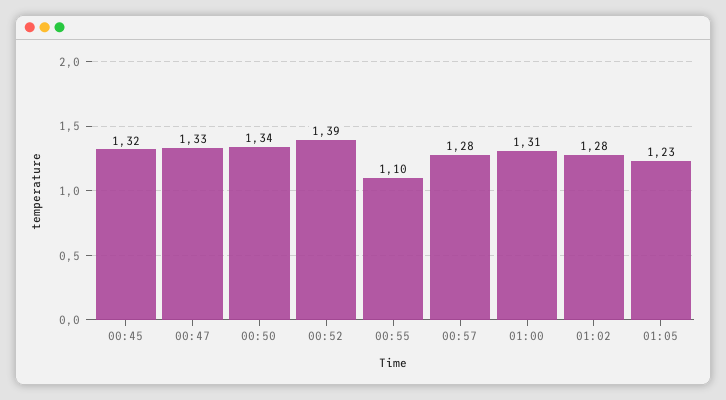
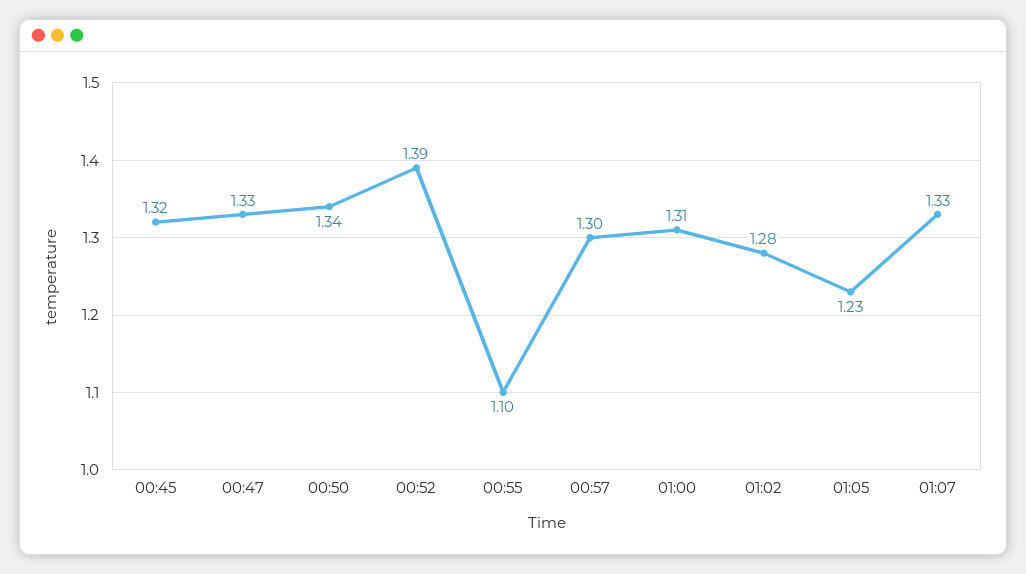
00:57: 1.28 -> 1.3
01:07: none -> 1.33

